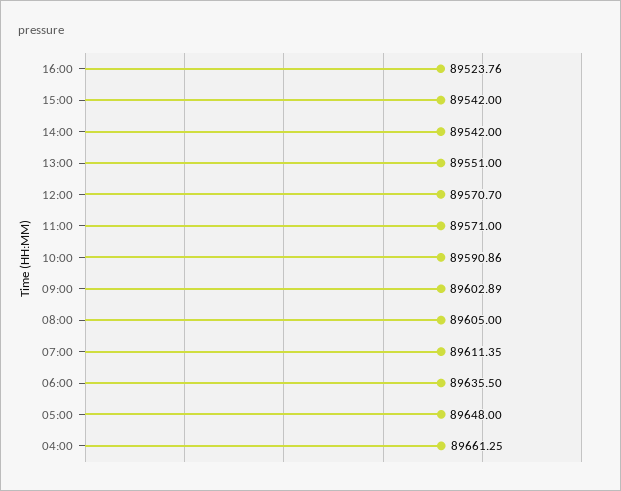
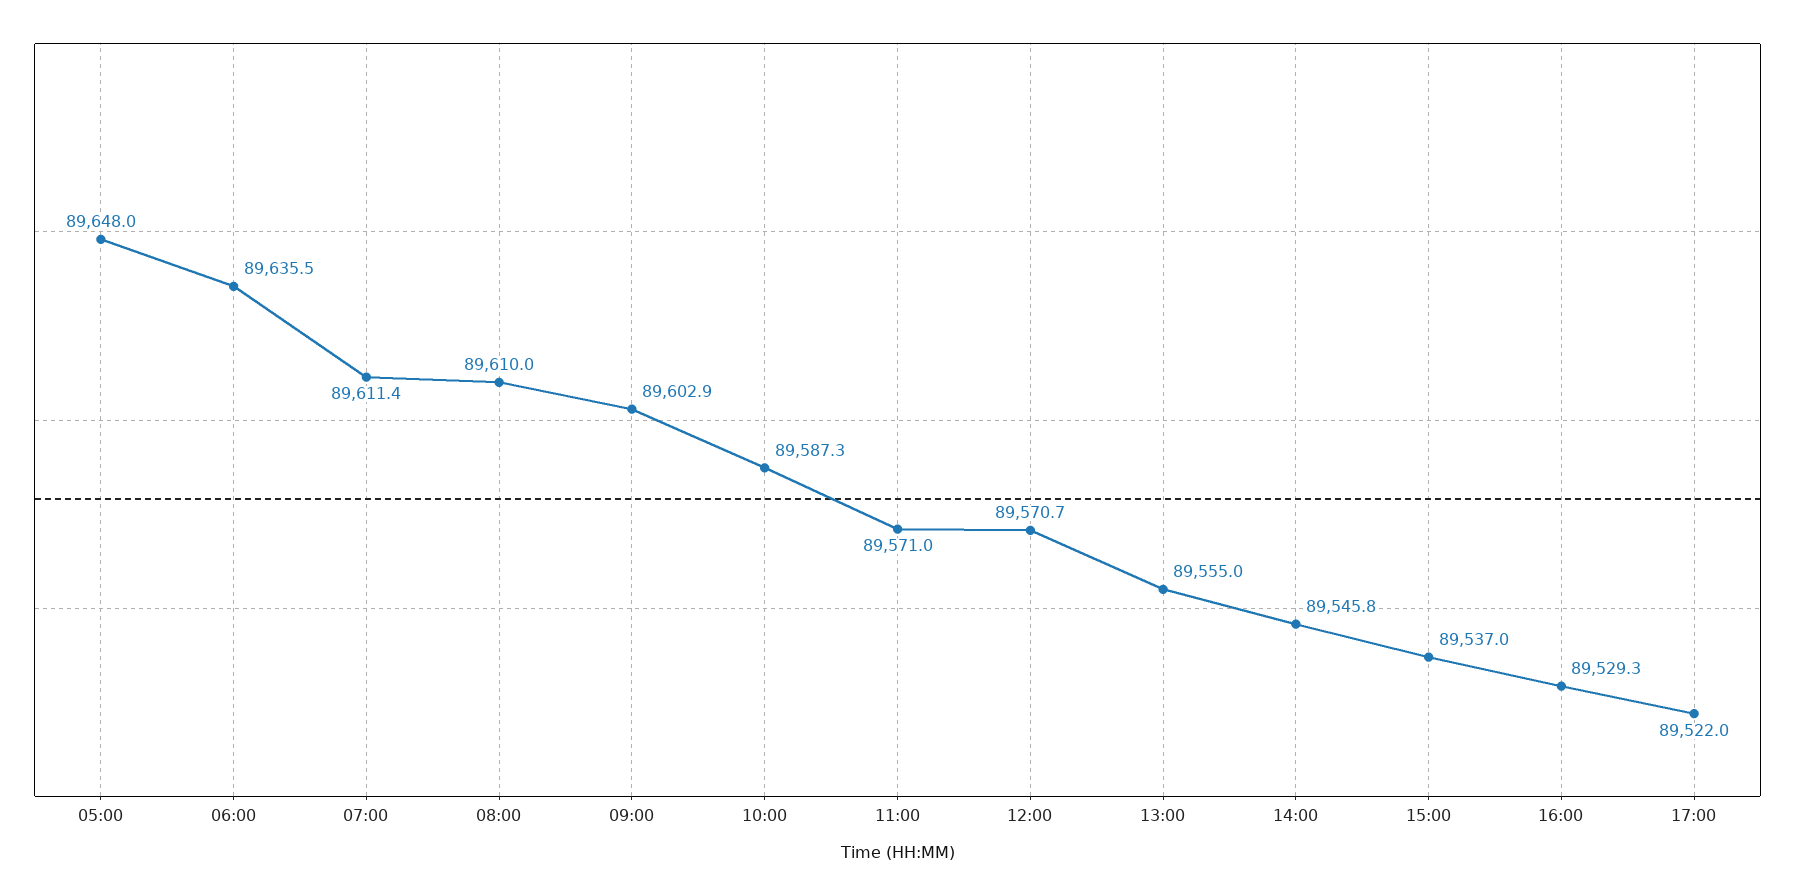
16:00: 89523.76 -> 89529.3
15:00: 89542 -> 89537
14:00: 89542 -> 89545.8
13:00: 89551 -> 89555
10:00: 89590.86 -> 89587.3
08:00: 89605 -> 89610
04:00: 89661.25 -> none
17:00: none -> 89522

